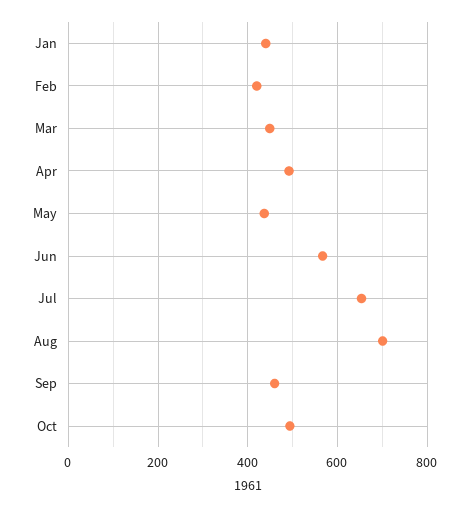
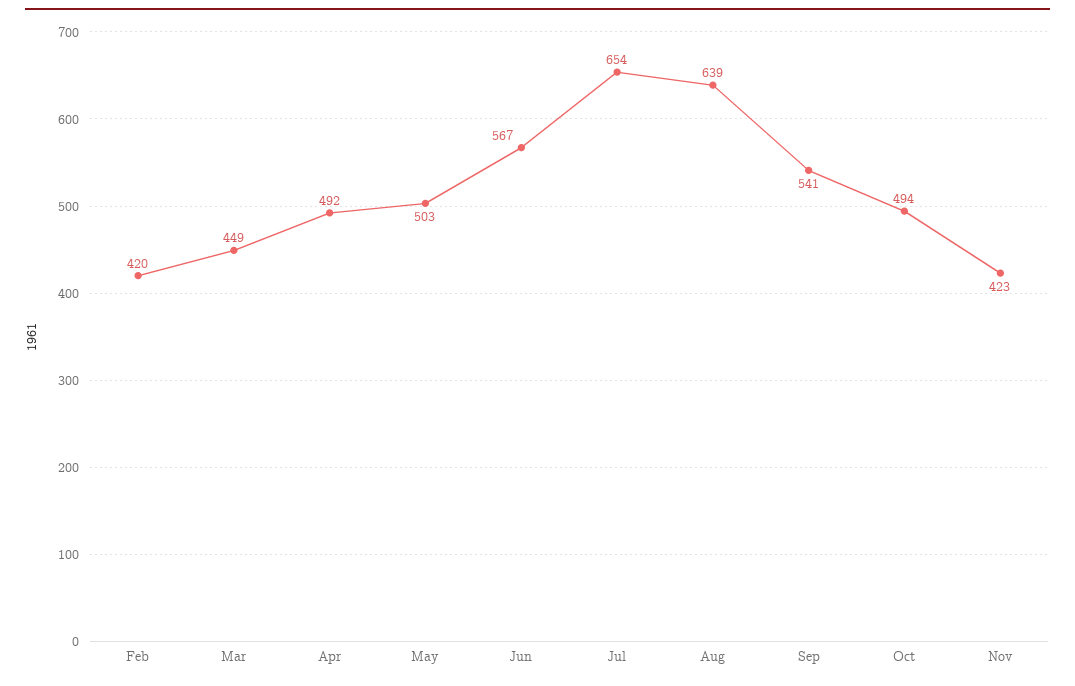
Jan: 440 -> none
May: 440 -> 503
Aug: 700 -> 639
Sep: 460 -> 541
Nov: none -> 423

